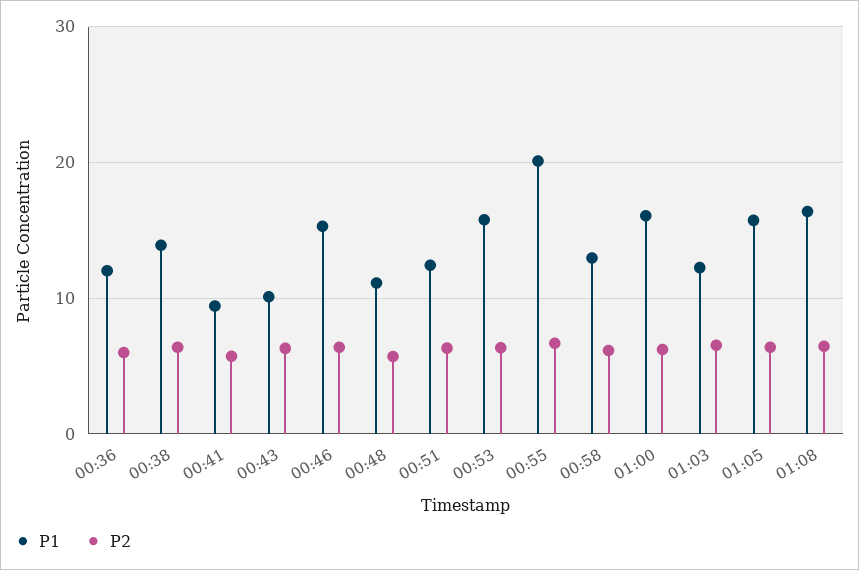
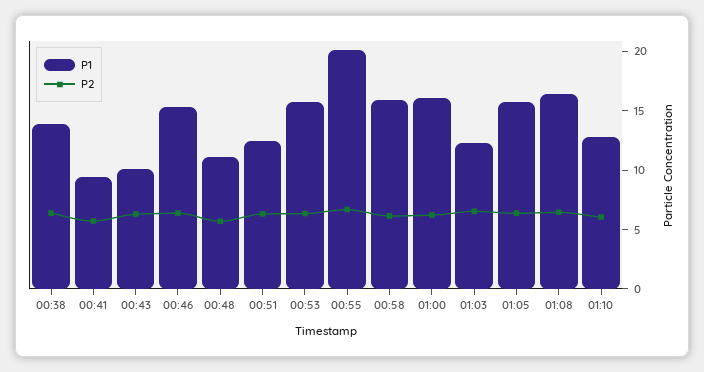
P1, 00:36: 12 -> none
P2, 00:36: 6 -> none
P1, 00:58: 13 -> 16
P1, 01:10: none -> 13
P2, 01:10: none -> 6

